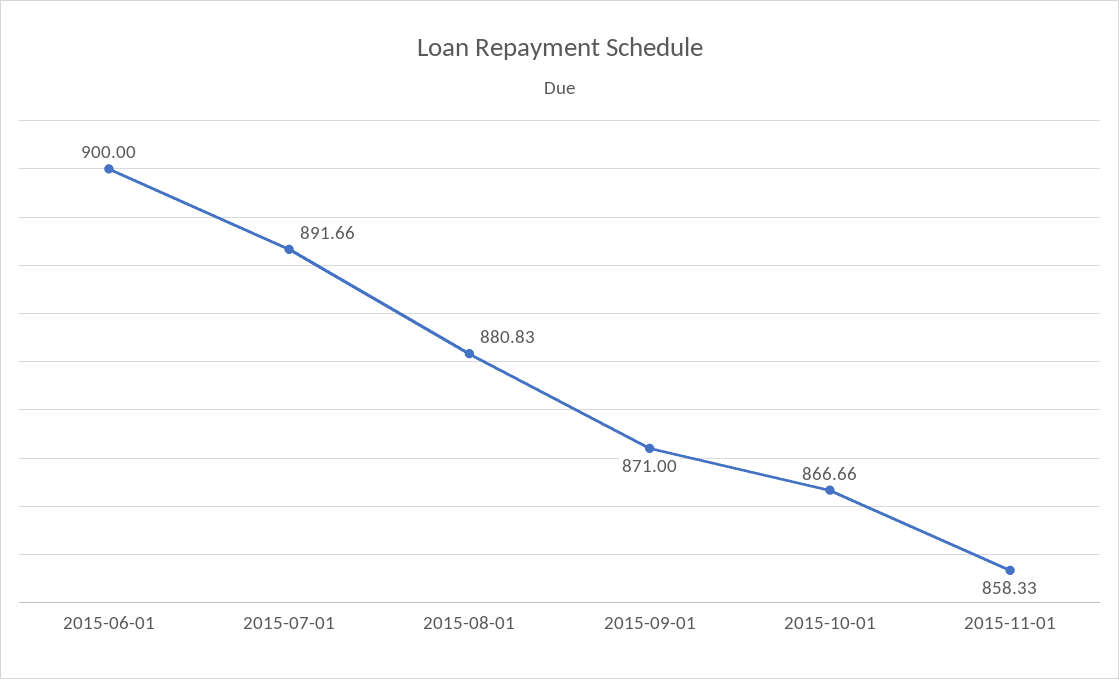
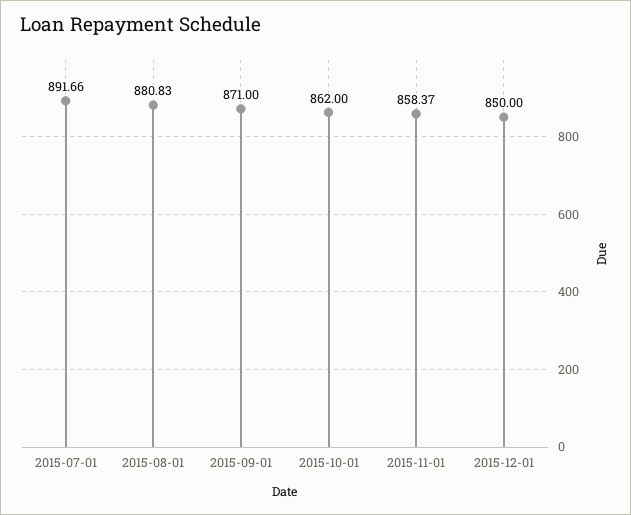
2015-06-01: 900 -> none
2015-10-01: 866.66 -> 862
2015-11-01: 858.33 -> 858.37
2015-12-01: none -> 850

